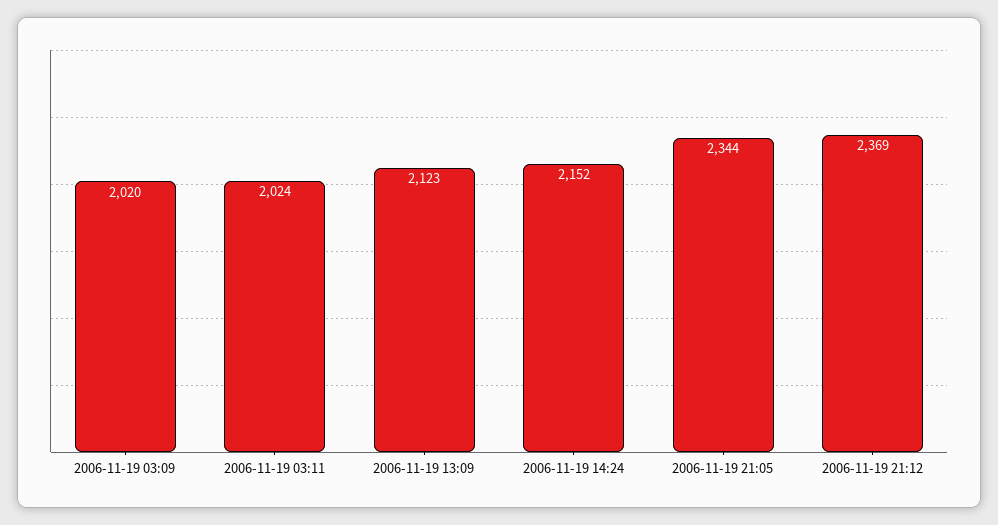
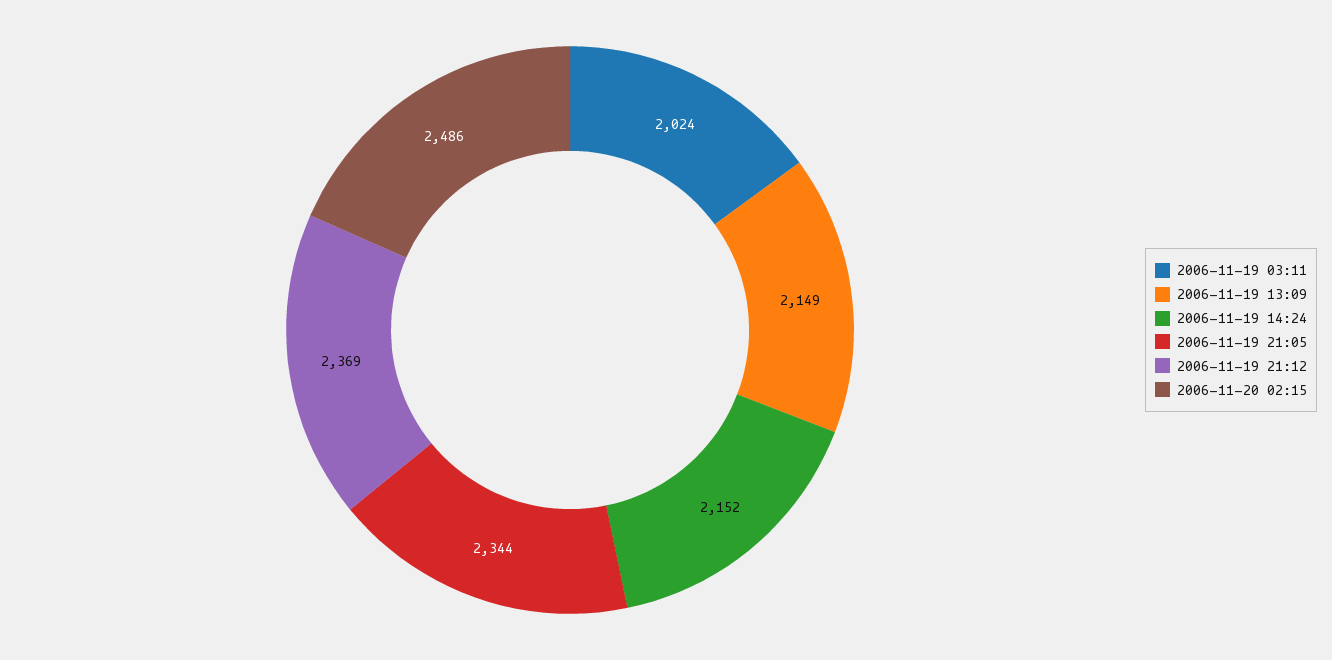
2006-11-19 03:09: 2020 -> none
2006-11-19 13:09: 2123 -> 2149
2006-11-20 02:15: none -> 2486

